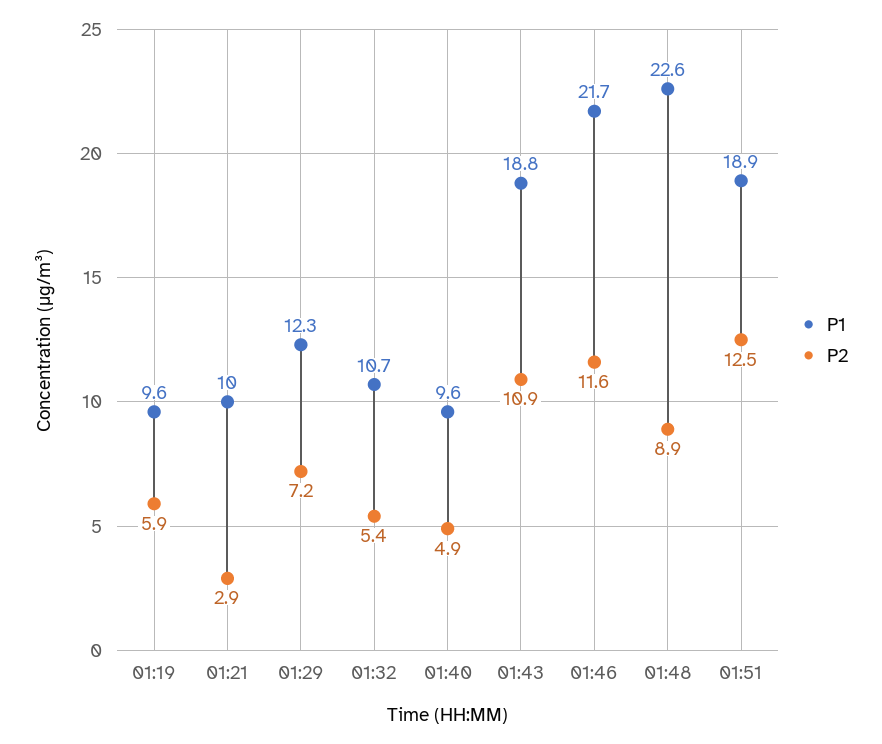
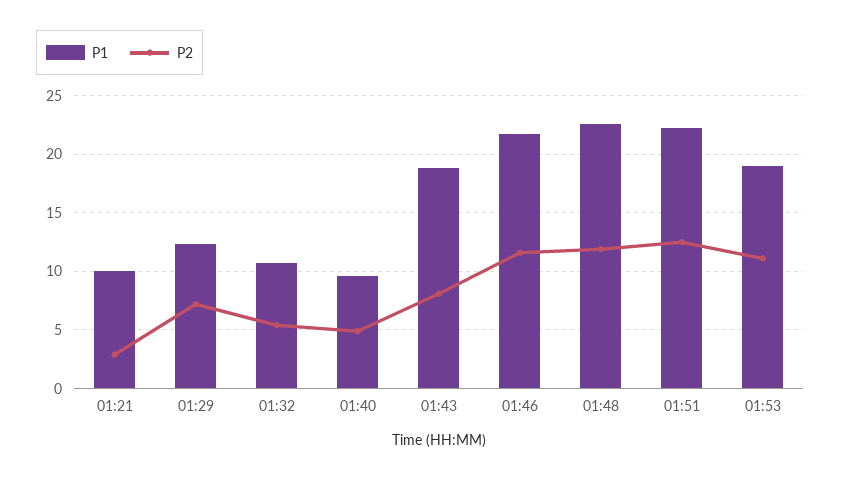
P1, 01:19: 9.6 -> none
P2, 01:19: 5.9 -> none
P2, 01:43: 10.9 -> 8
P2, 01:48: 8.9 -> 12
P1, 01:51: 18.9 -> 22
P1, 01:53: none -> 19
P2, 01:53: none -> 11

